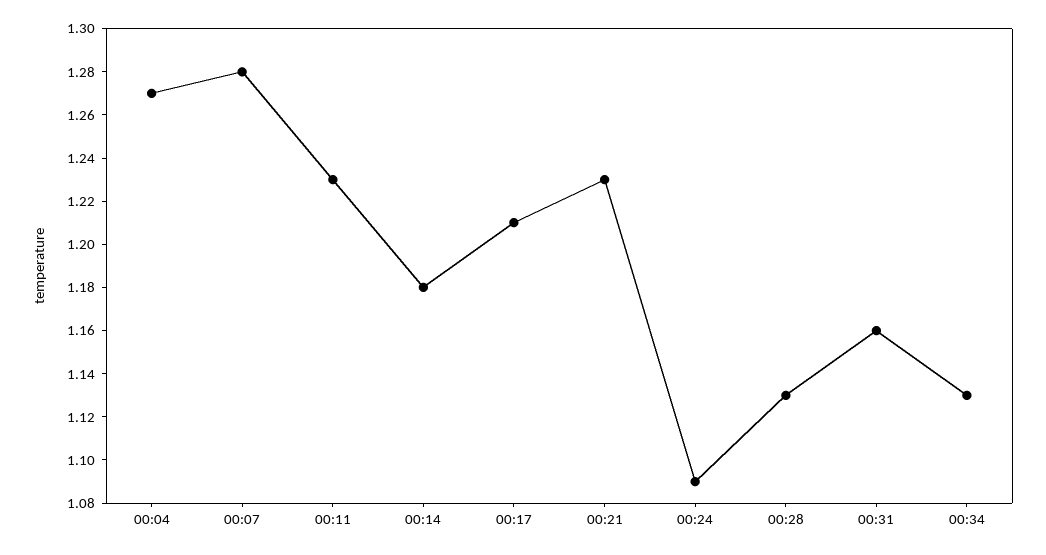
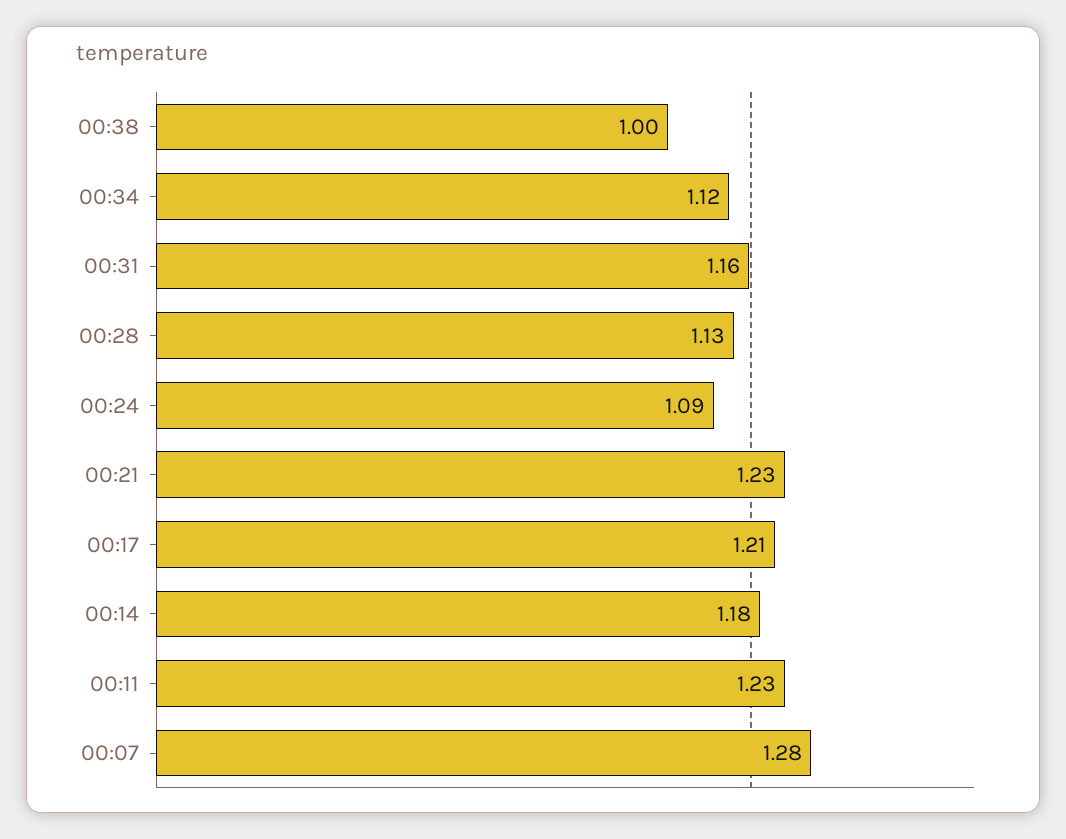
00:04: 1.27 -> none
00:34: 1.13 -> 1.12
00:38: none -> 1

